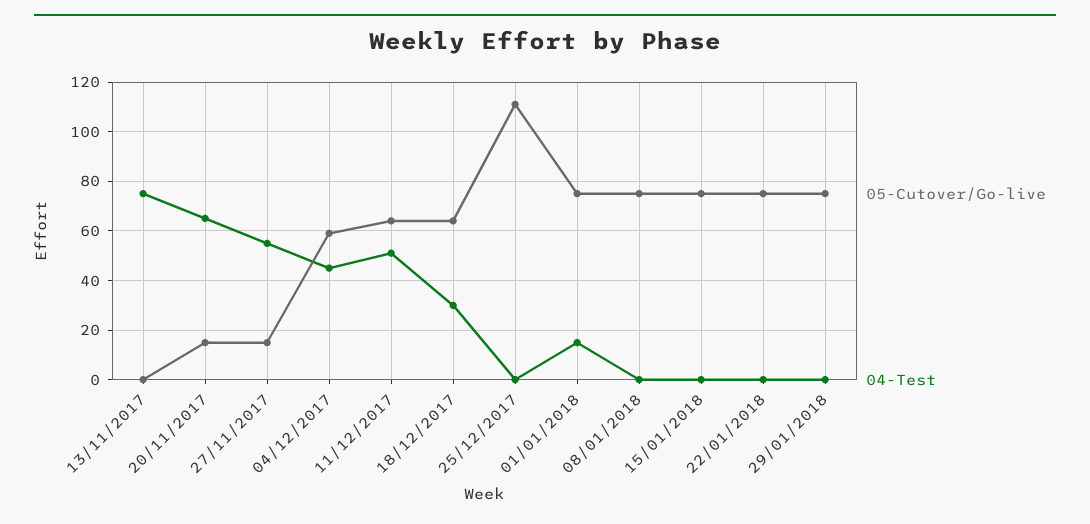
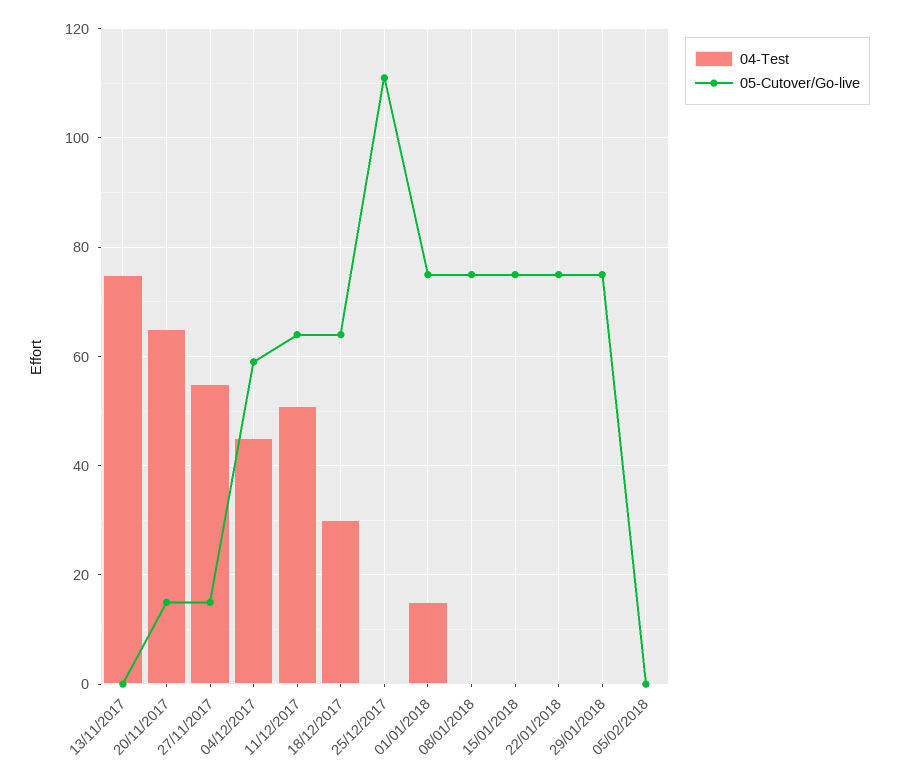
04-Test, 05/02/2018: none -> 0
05-Cutover/Go-live, 05/02/2018: none -> 0

